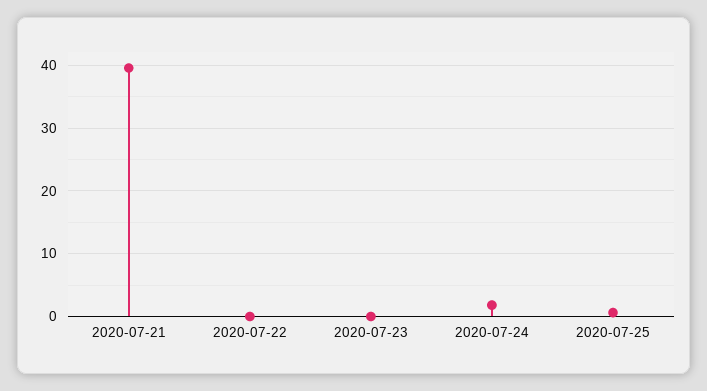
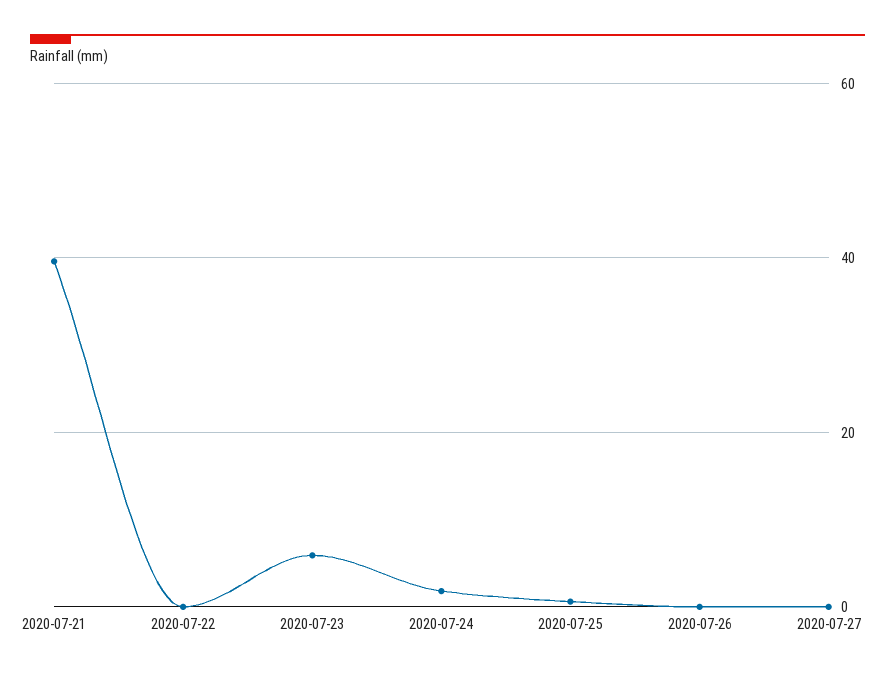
2020-07-23: 0 -> 6
2020-07-26: none -> 0
2020-07-27: none -> 0

